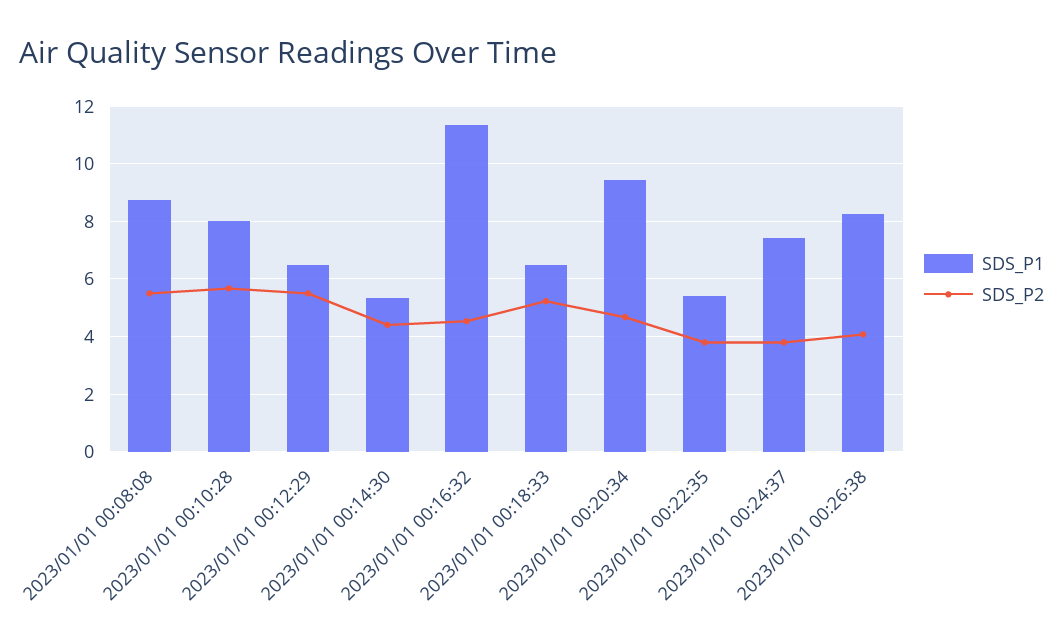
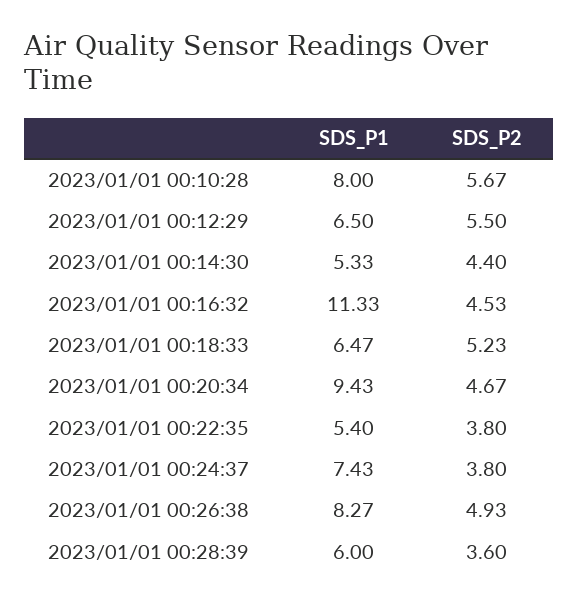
SDS_P1, 2023/01/01 00:08:08: 8.75 -> none
SDS_P2, 2023/01/01 00:08:08: 5.5 -> none
SDS_P2, 2023/01/01 00:26:38: 4 -> 4.93
SDS_P1, 2023/01/01 00:28:39: none -> 6
SDS_P2, 2023/01/01 00:28:39: none -> 3.6

